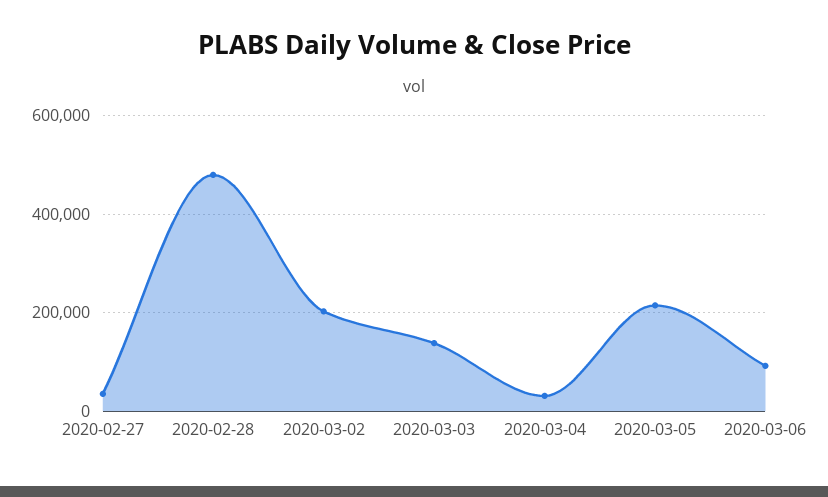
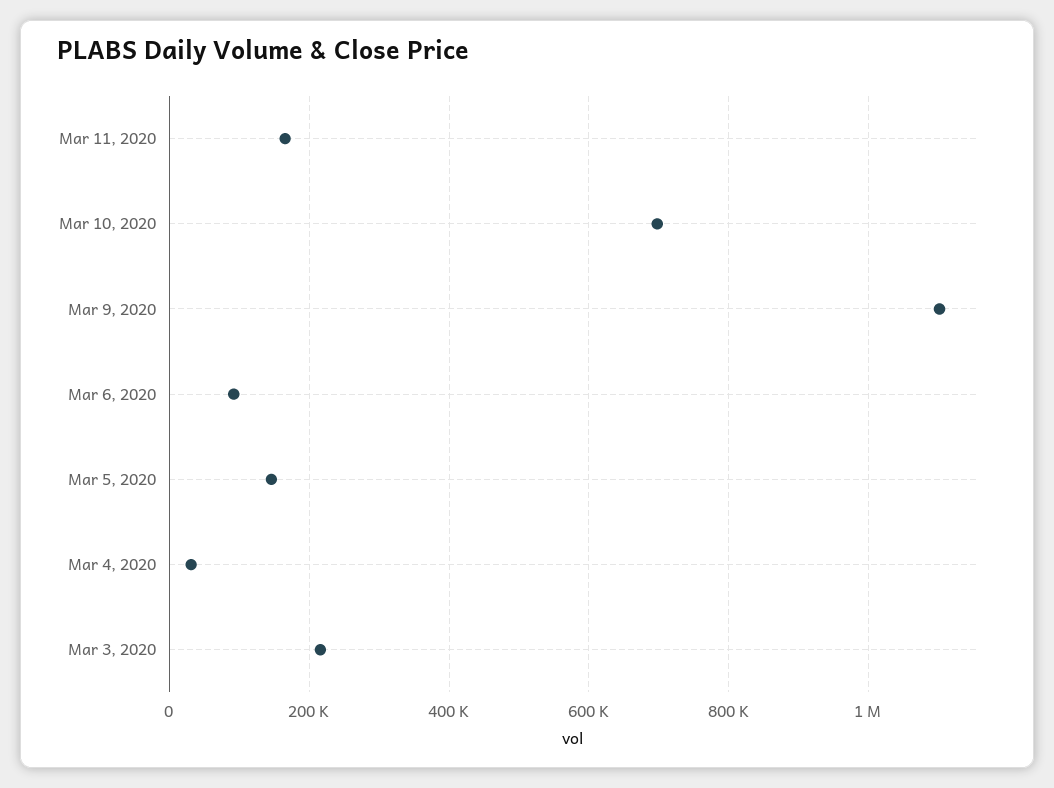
2020-02-27: 40000 -> none
2020-02-28: 480000 -> none
2020-03-02: 200000 -> none
2020-03-03: 140000 -> 220000
2020-03-05: 220000 -> 140000
Mar 11, 2020: none -> 160000
Mar 10, 2020: none -> 700000
Mar 9, 2020: none -> 1100000

